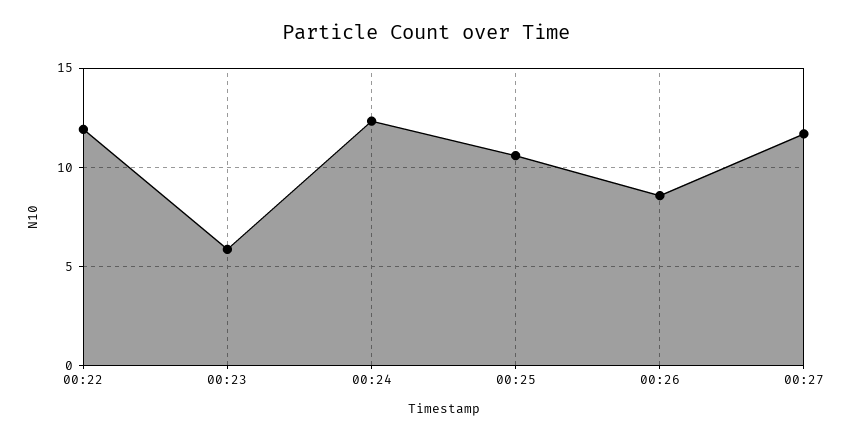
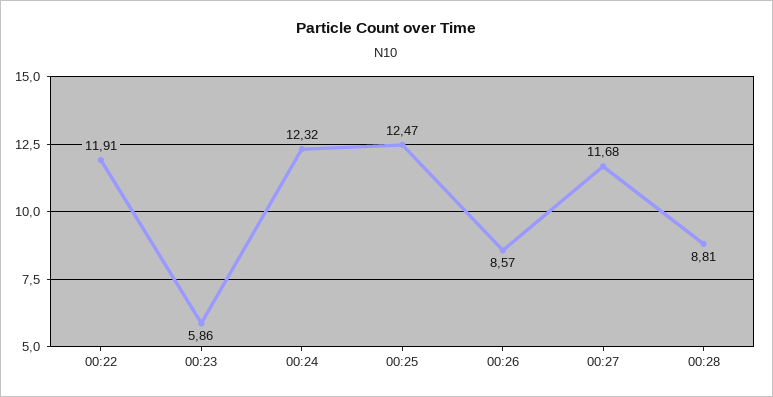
00:25: 10.5 -> 12.47
00:28: none -> 8.81

